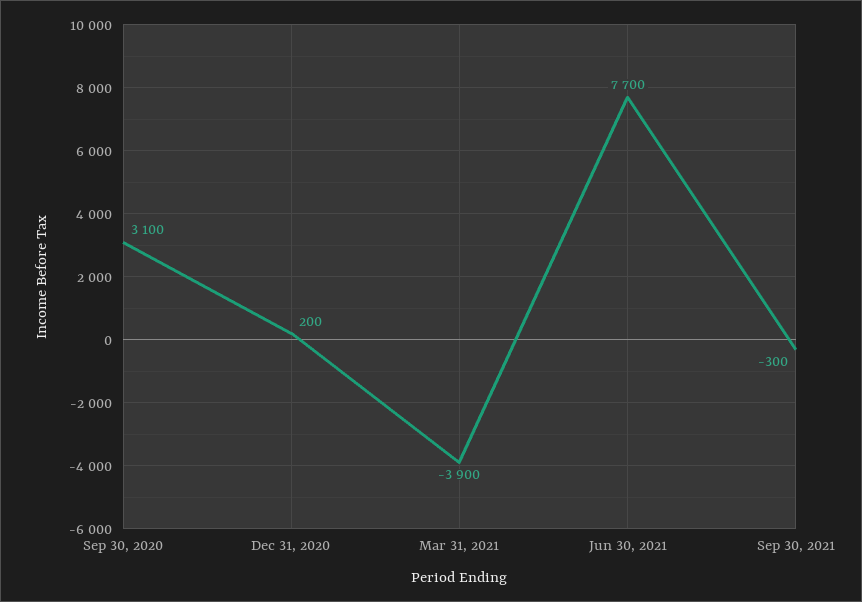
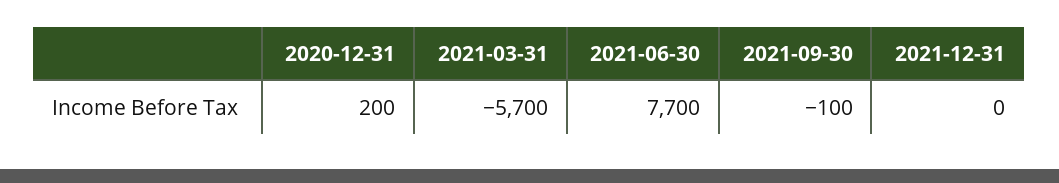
Sep 30, 2020: 3100 -> none
Mar 31, 2021: -3900 -> -5700
Sep 30, 2021: -300 -> -100
2021-12-31: none -> 0

